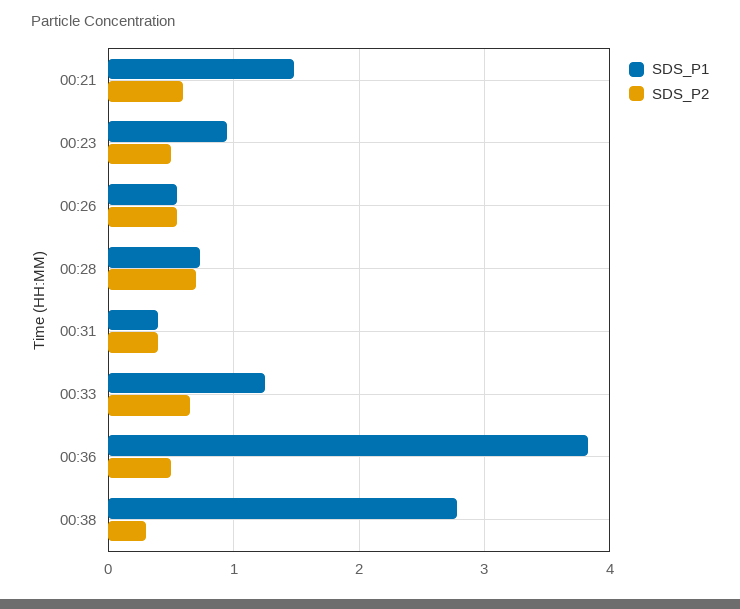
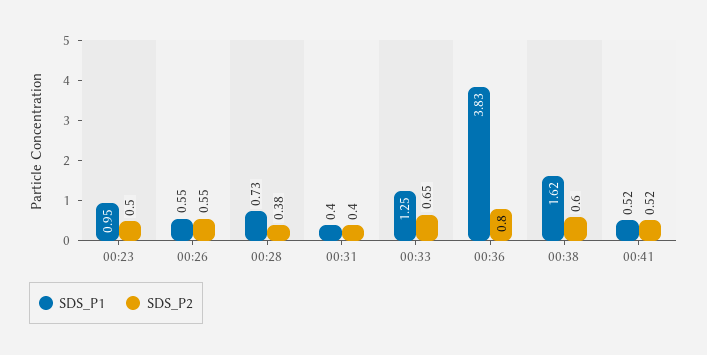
SDS_P1, 00:21: 1.5 -> none
SDS_P2, 00:21: 0.6 -> none
SDS_P2, 00:28: 0.7 -> 0.38
SDS_P2, 00:36: 0.5 -> 0.8
SDS_P1, 00:38: 2.8 -> 1.62
SDS_P2, 00:38: 0.3 -> 0.6
SDS_P1, 00:41: none -> 0.52
SDS_P2, 00:41: none -> 0.52

